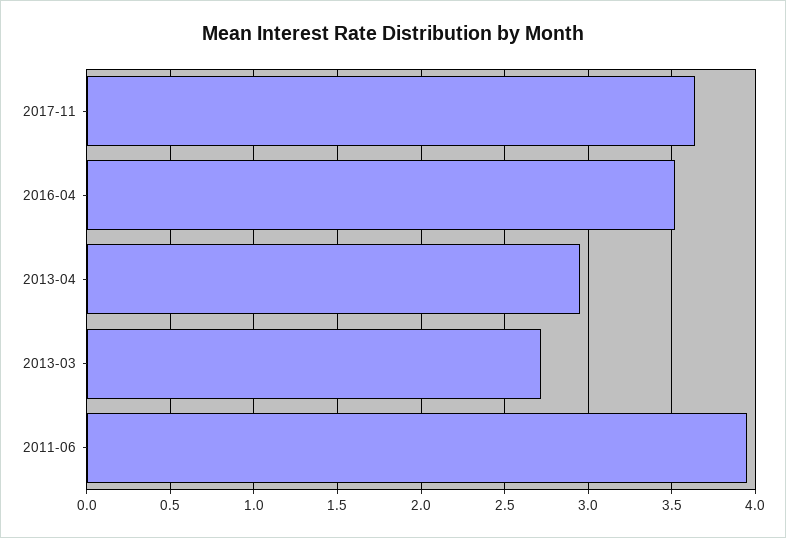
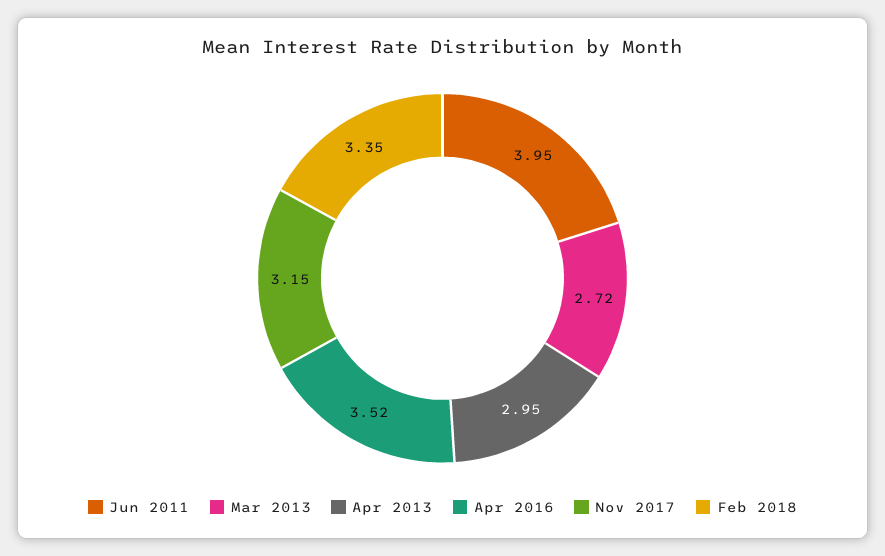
2017-11: 3.65 -> 3.15
Feb 2018: none -> 3.35

